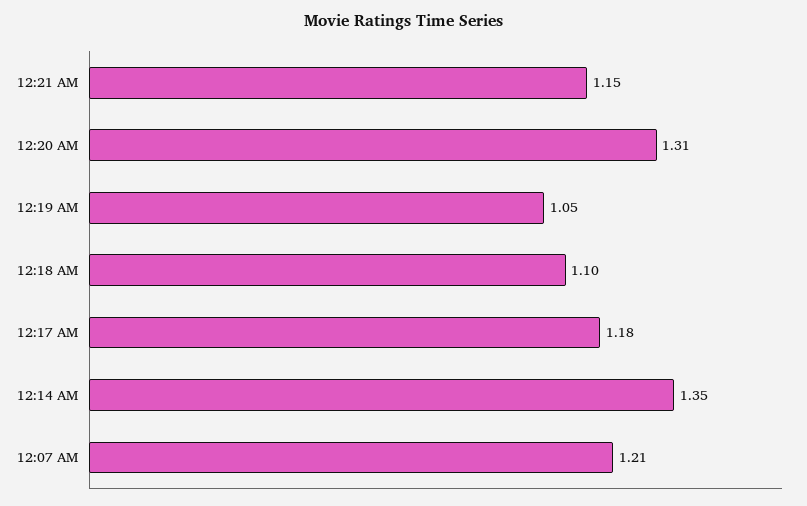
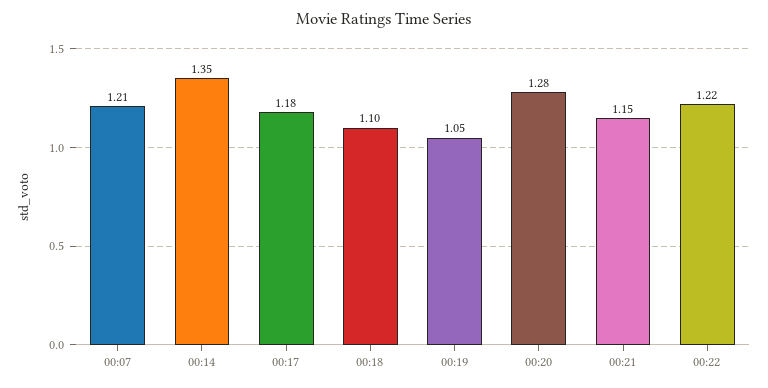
12:20 AM: 1.31 -> 1.28
00:22: none -> 1.22

